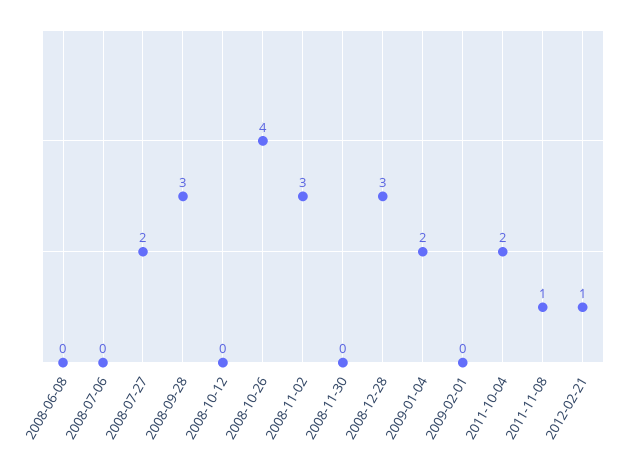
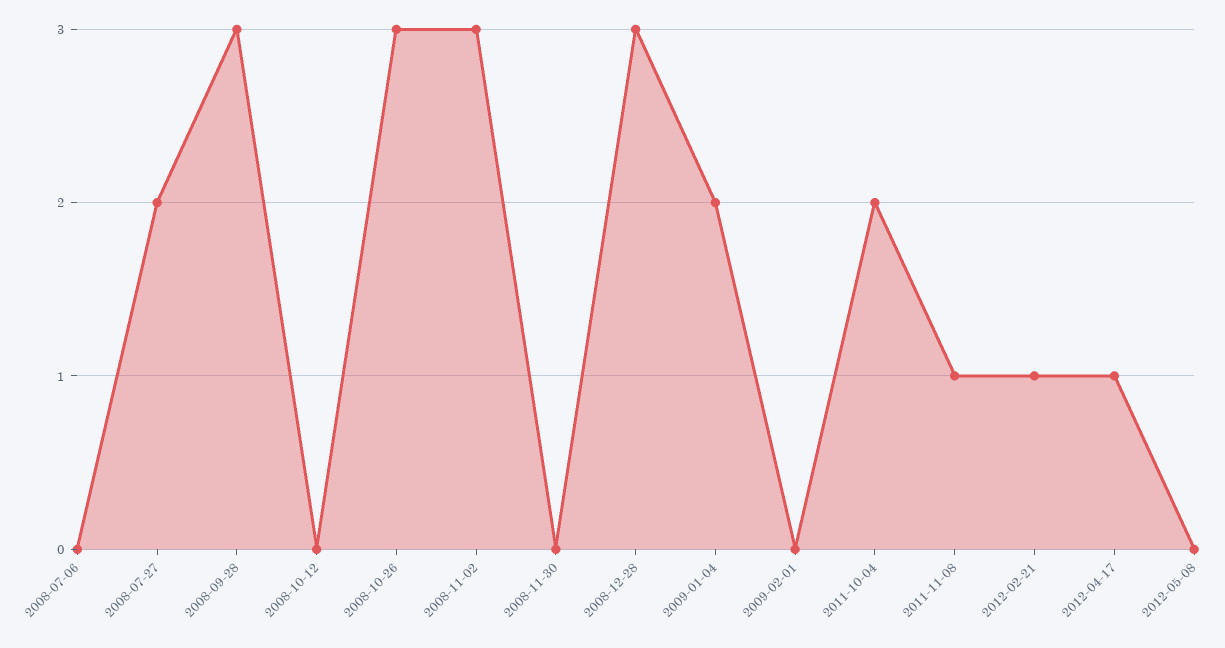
2008-06-08: 0 -> none
2008-10-26: 4 -> 3
2012-04-17: none -> 1
2012-05-08: none -> 0

